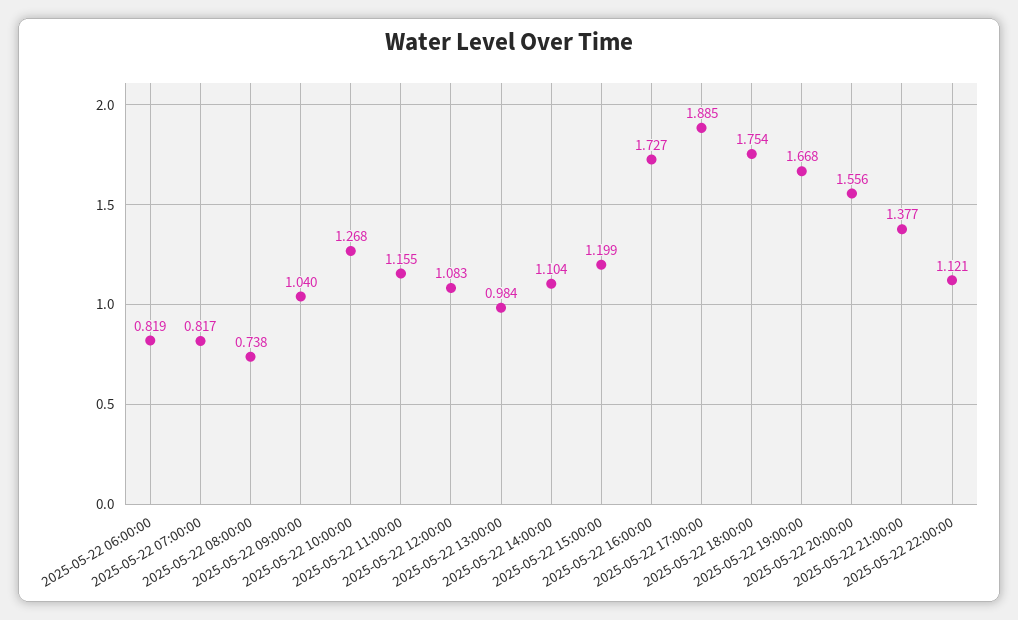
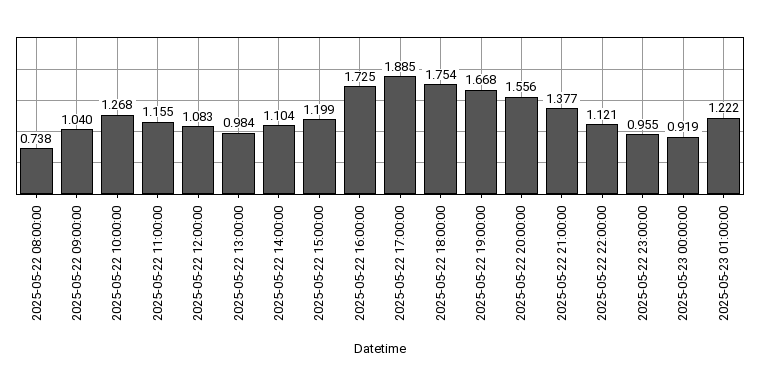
2025-05-22 06:00:00: 0.819 -> none
2025-05-22 07:00:00: 0.817 -> none
2025-05-22 16:00:00: 1.727 -> 1.725
2025-05-22 23:00:00: none -> 0.955
2025-05-23 00:00:00: none -> 0.919
2025-05-23 01:00:00: none -> 1.222

